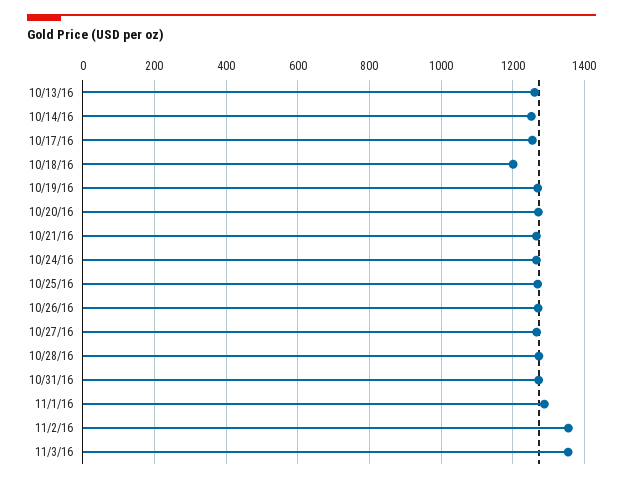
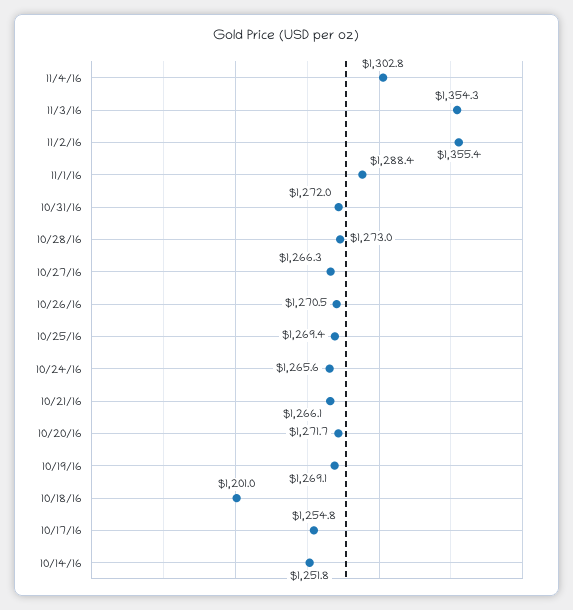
10/13/16: 1260 -> none
11/4/16: none -> 1302.8

